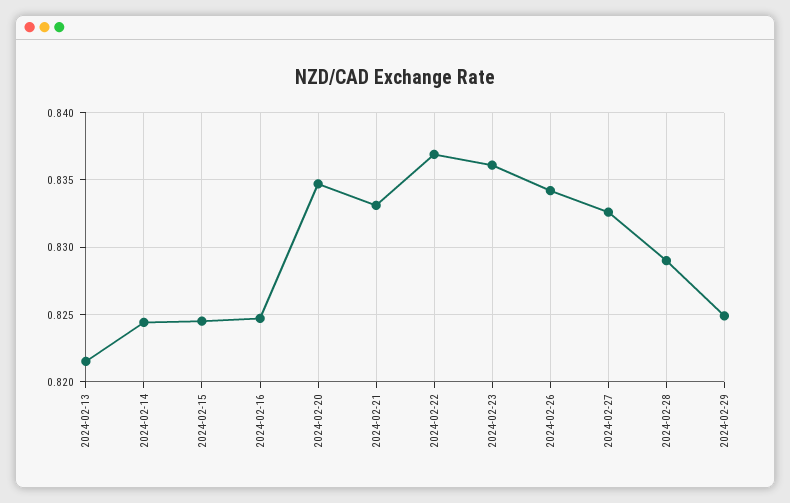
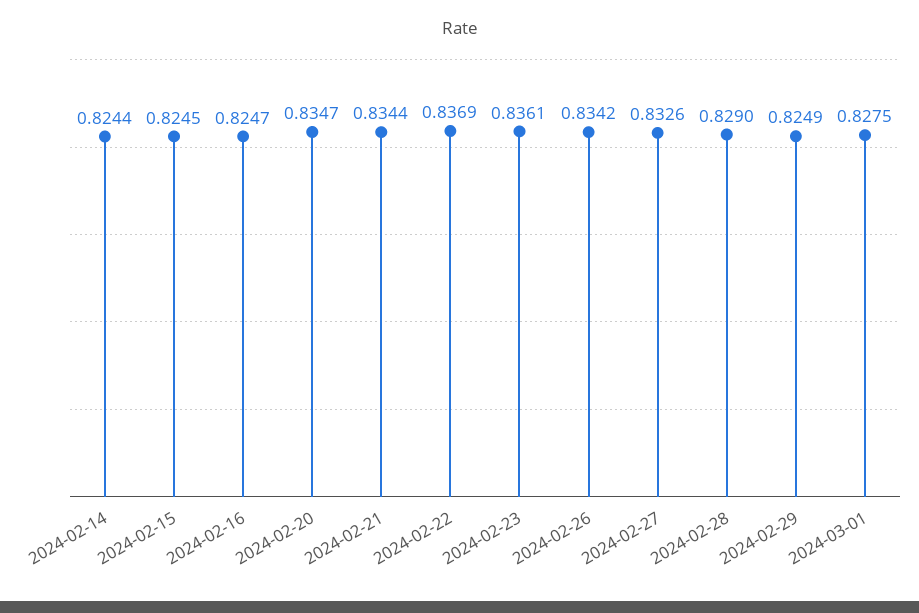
2024-02-13: 0.8215 -> none
2024-02-21: 0.833 -> 0.8344
2024-03-01: none -> 0.8275

